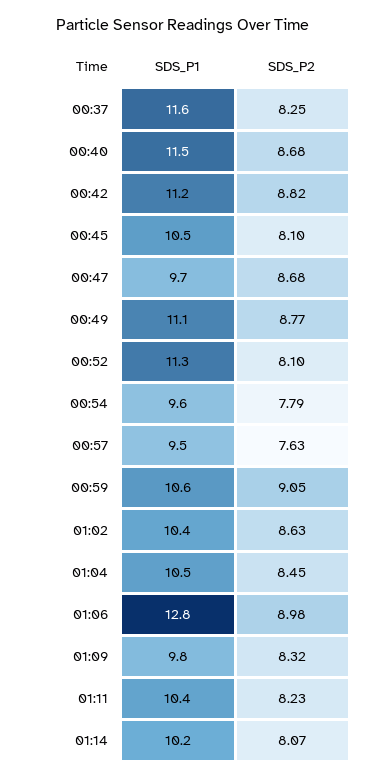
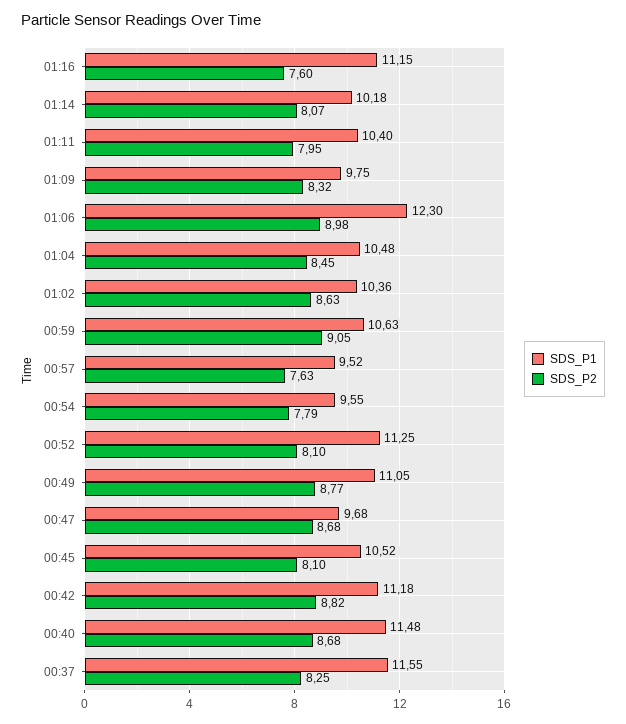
SDS_P1, 01:06: 12.8 -> 12.3
SDS_P2, 01:11: 8.23 -> 7.95
SDS_P1, 01:16: none -> 11.15
SDS_P2, 01:16: none -> 7.6

